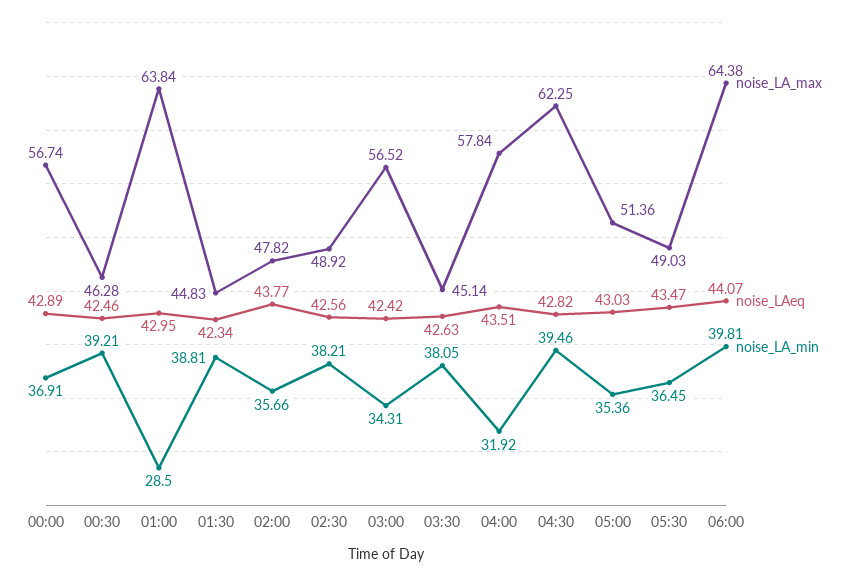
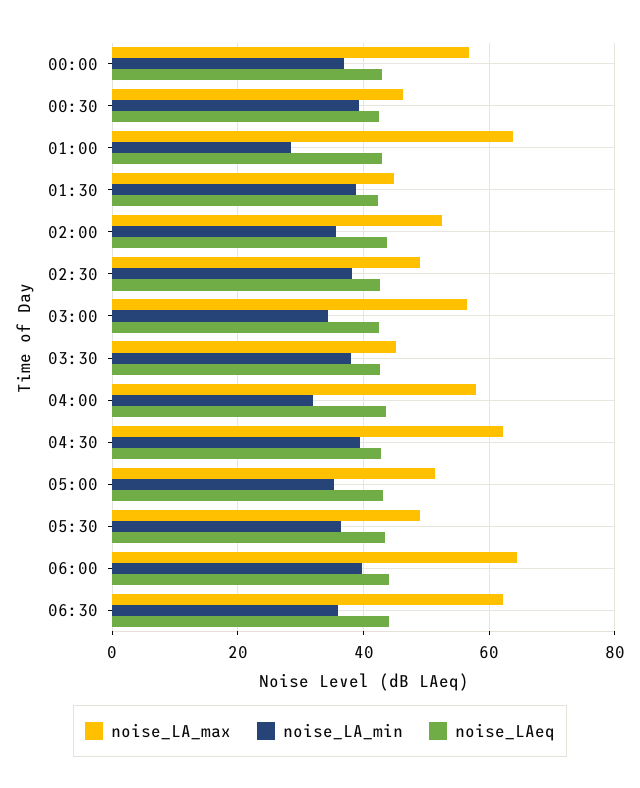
noise_LA_max, 02:00: 47.82 -> 52
noise_LA_max, 06:30: none -> 62
noise_LA_min, 06:30: none -> 36
noise_LAeq, 06:30: none -> 44

